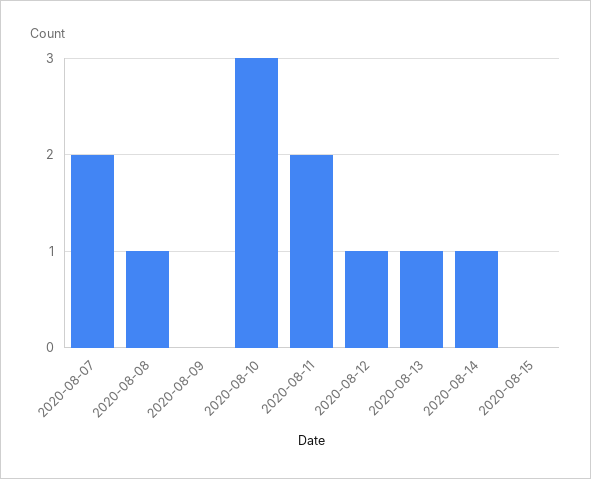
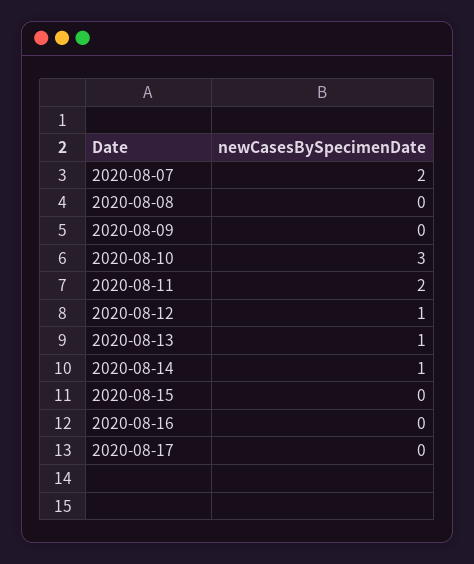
2020-08-08: 1 -> 0
2020-08-16: none -> 0
2020-08-17: none -> 0

